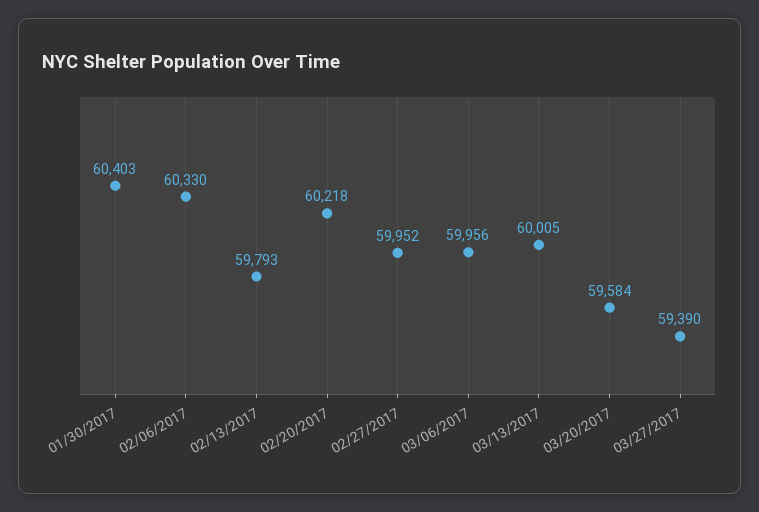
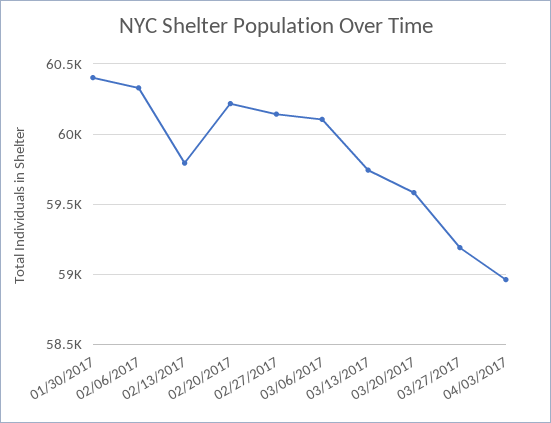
02/27/2017: 59952 -> 60150
03/06/2017: 59956 -> 60100
03/13/2017: 60005 -> 59750
03/27/2017: 59390 -> 59200
04/03/2017: none -> 58950

